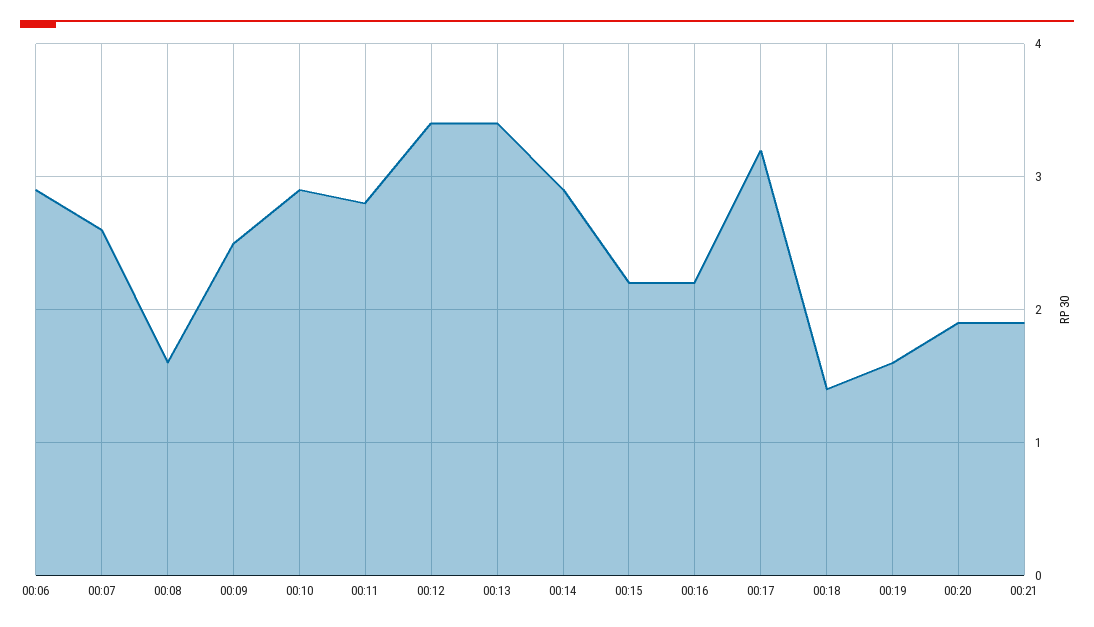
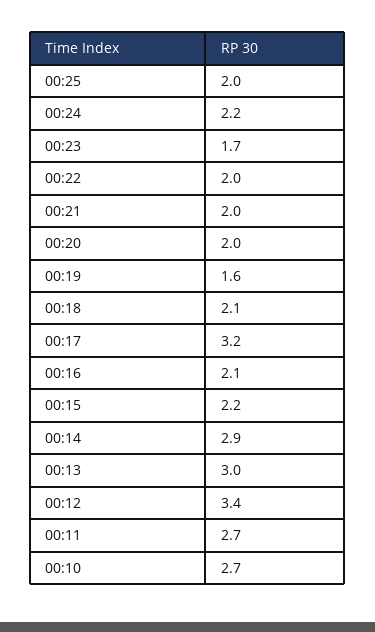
00:06: 2.9 -> none
00:07: 2.6 -> none
00:08: 1.6 -> none
00:09: 2.5 -> none
00:10: 2.9 -> 2.7
00:11: 2.8 -> 2.7
00:13: 3.4 -> 3
00:16: 2.2 -> 2.1
00:18: 1.4 -> 2.1
00:20: 1.9 -> 2
00:21: 1.9 -> 2
00:25: none -> 2
00:24: none -> 2.2
00:23: none -> 1.7
00:22: none -> 2

